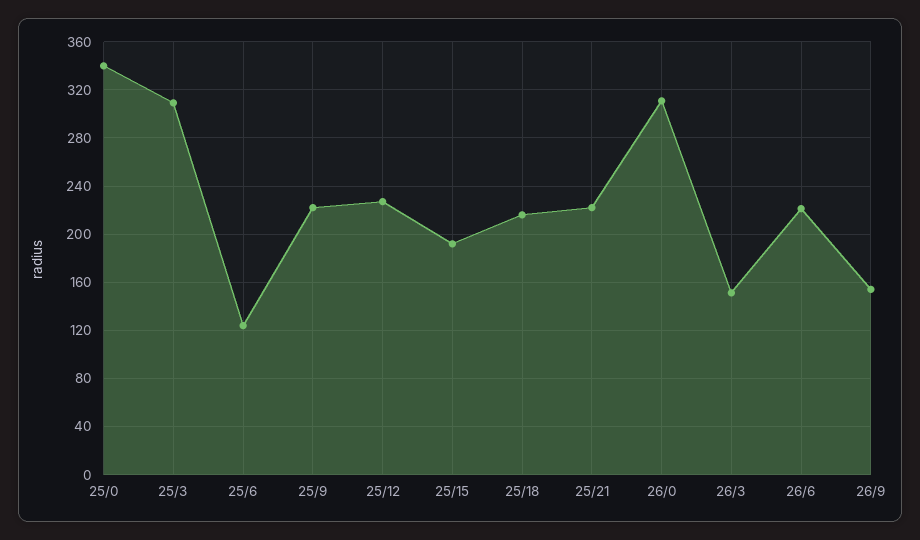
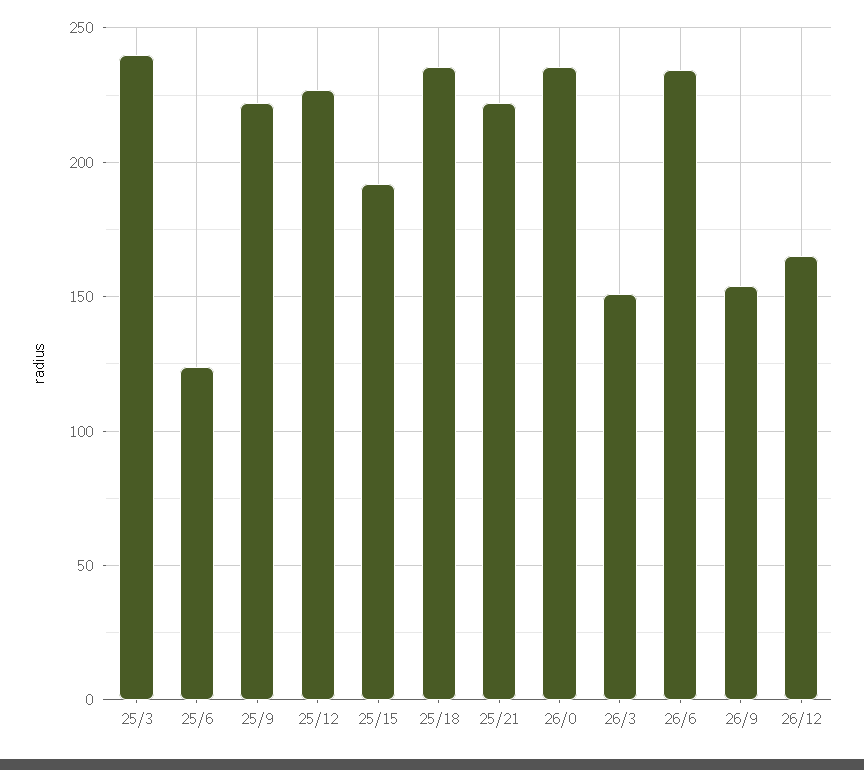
25/0: 340 -> none
25/3: 310 -> 240
25/18: 215 -> 235
26/0: 310 -> 235
26/6: 220 -> 235
26/12: none -> 165

